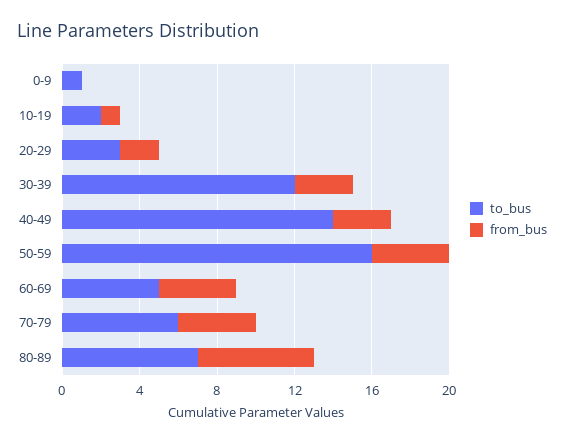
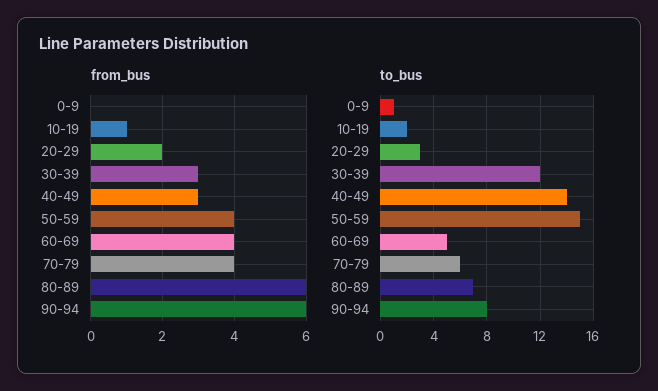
to_bus, 50-59: 16 -> 15
from_bus, 90-94: none -> 6
to_bus, 90-94: none -> 8

